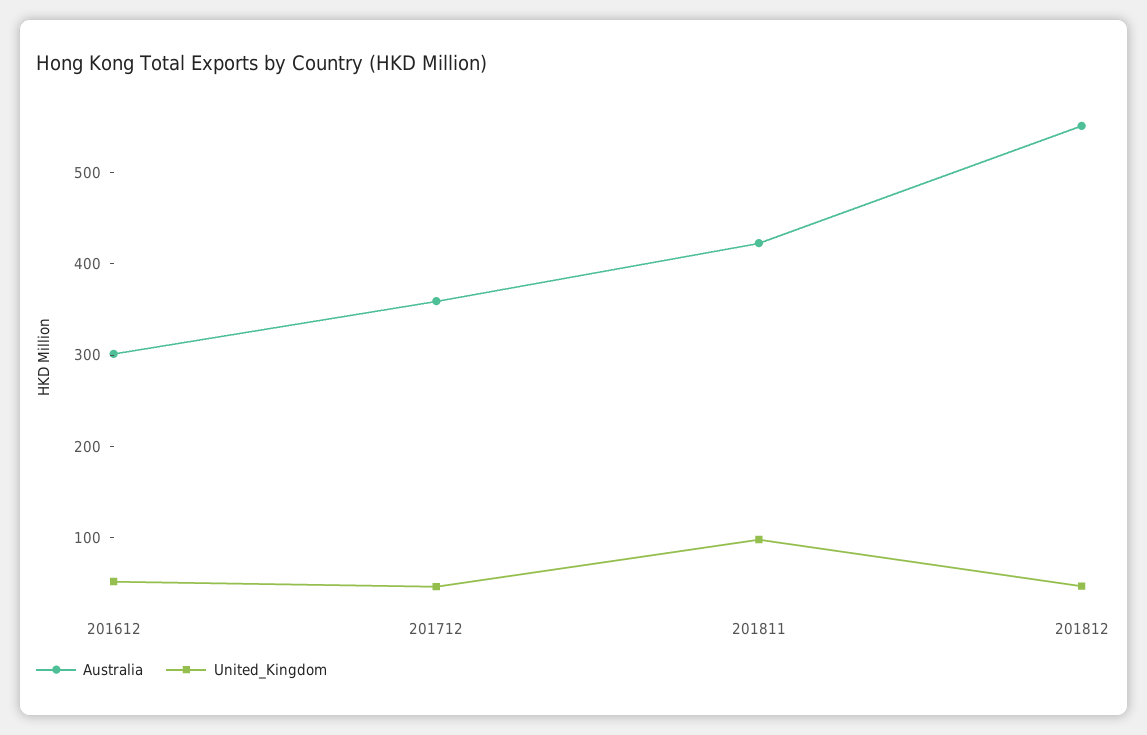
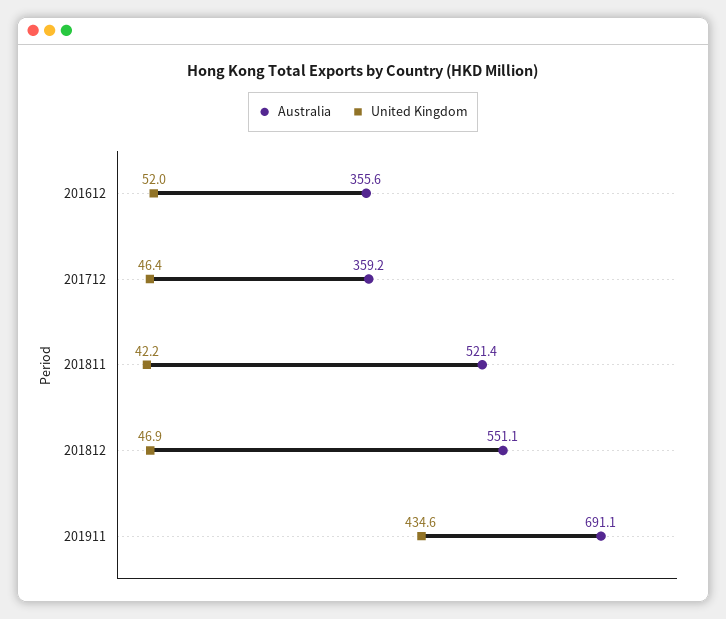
Australia, 201612: 300 -> 355.6
Australia, 201811: 420 -> 521.4
United_Kingdom, 201811: 100 -> 42.2
Australia, 201911: none -> 691.1
United_Kingdom, 201911: none -> 434.6

